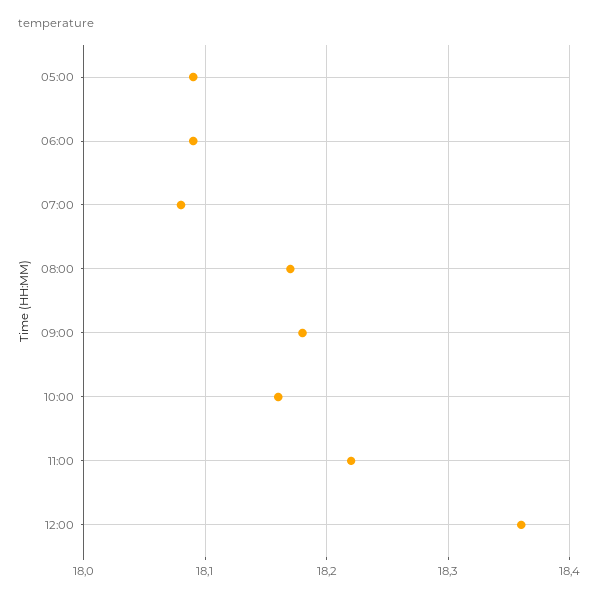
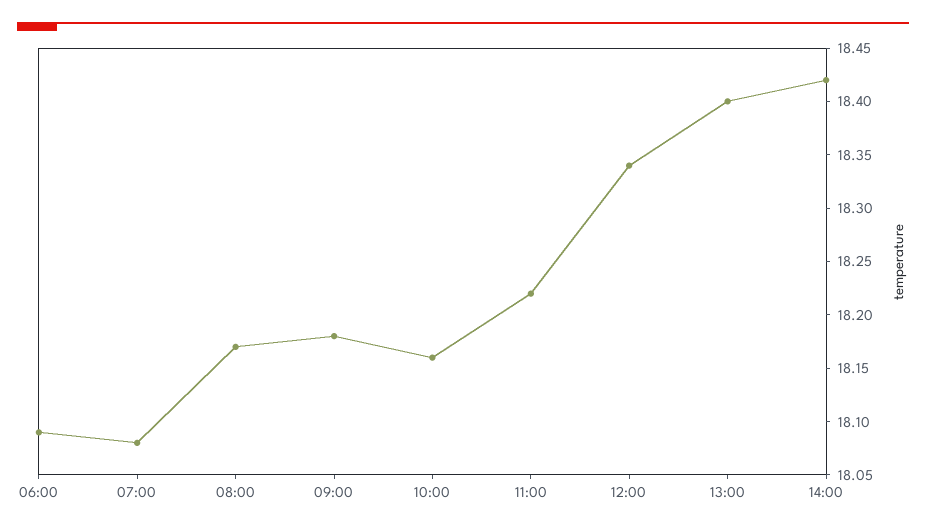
05:00: 18.09 -> none
12:00: 18.36 -> 18.34
13:00: none -> 18.4
14:00: none -> 18.42

